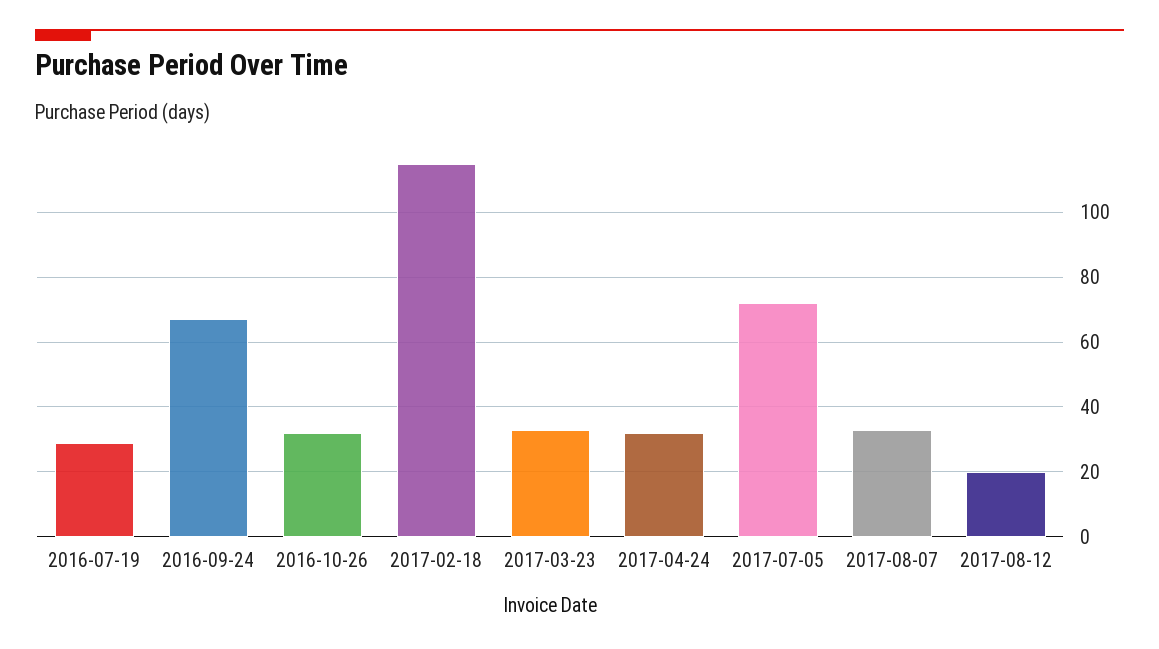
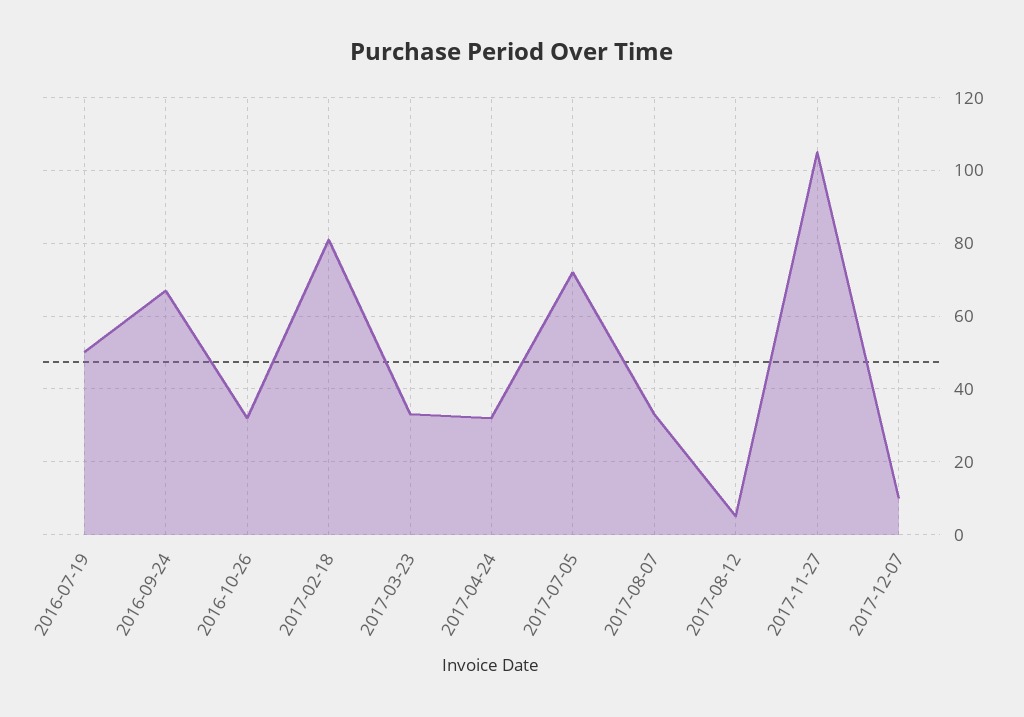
2016-07-19: 30 -> 50
2017-02-18: 115 -> 80
2017-08-12: 20 -> 5
2017-11-27: none -> 105
2017-12-07: none -> 10

